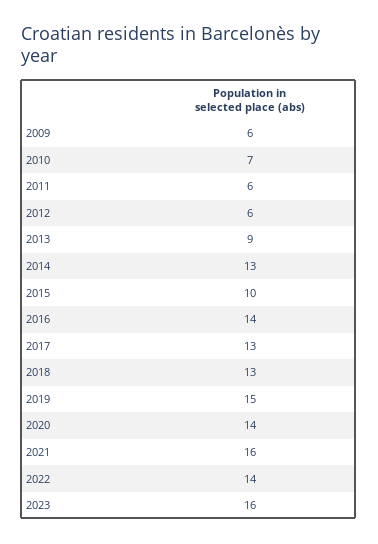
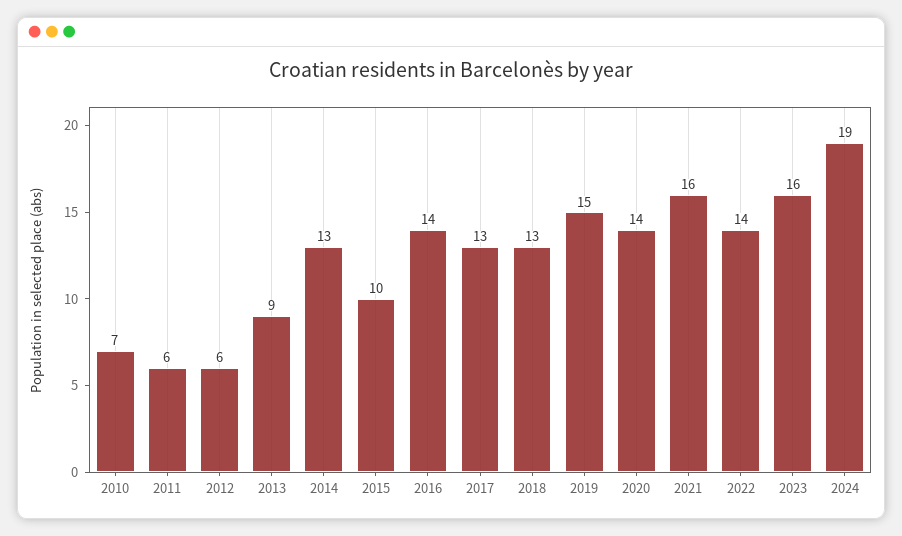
2009: 6 -> none
2024: none -> 19

